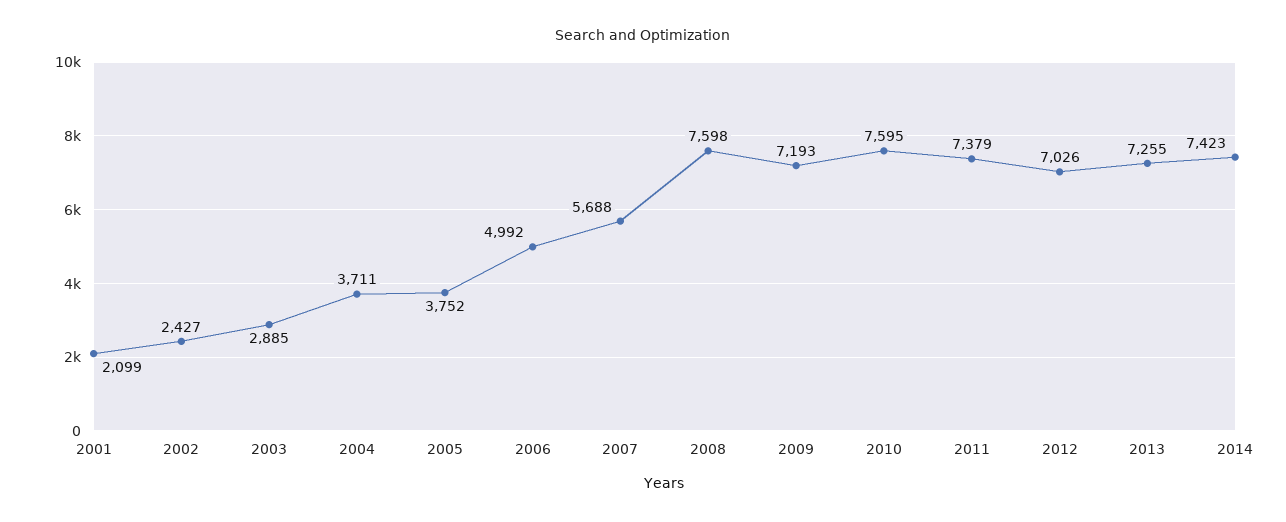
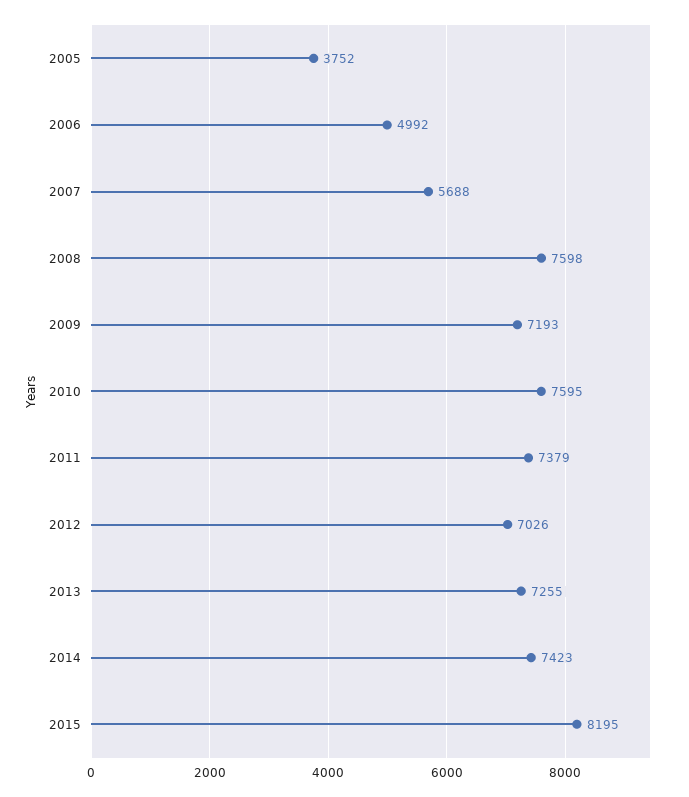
2001: 2099 -> none
2002: 2427 -> none
2003: 2885 -> none
2004: 3711 -> none
2015: none -> 8195

